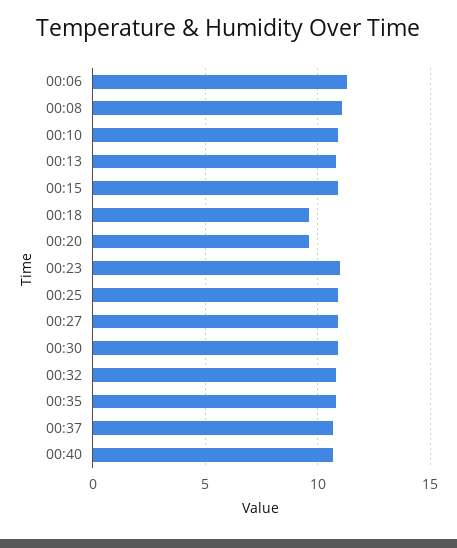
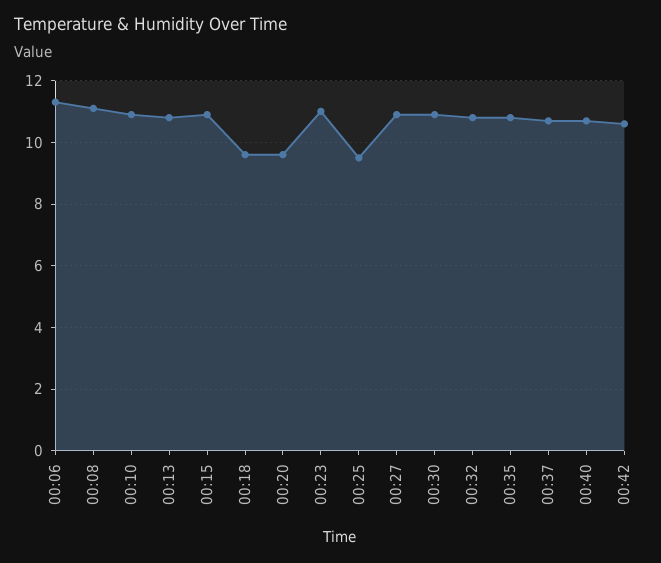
00:25: 11 -> 9.5
00:42: none -> 10.5

